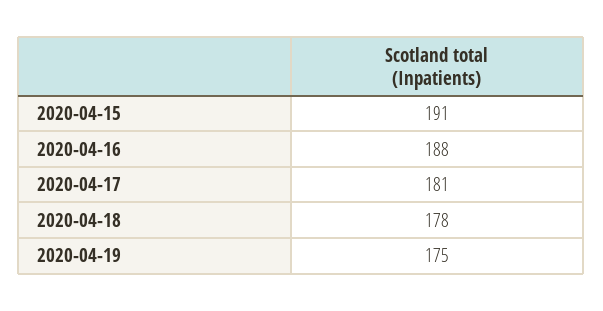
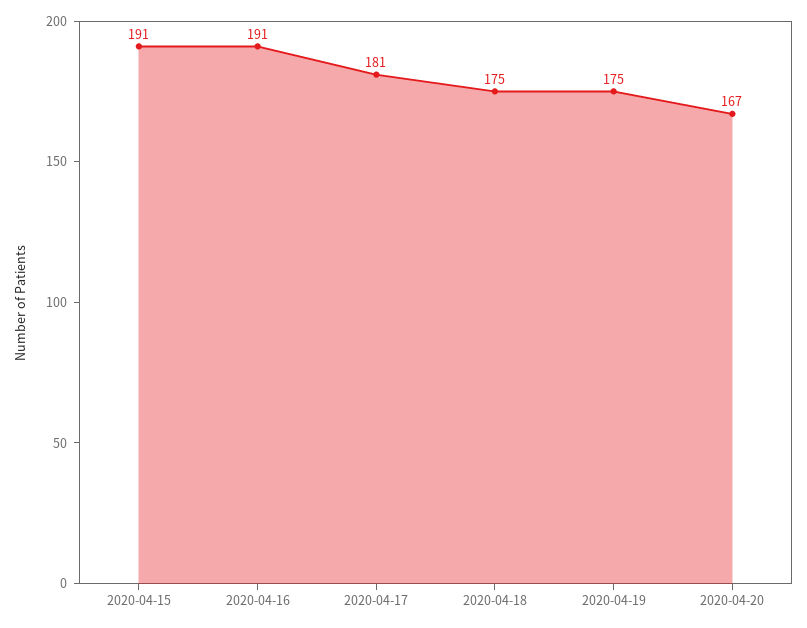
2020-04-16: 188 -> 191
2020-04-18: 178 -> 175
2020-04-20: none -> 167

